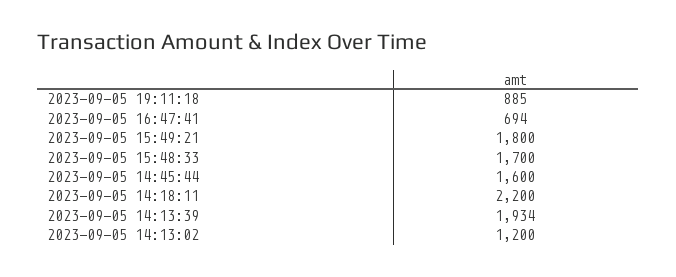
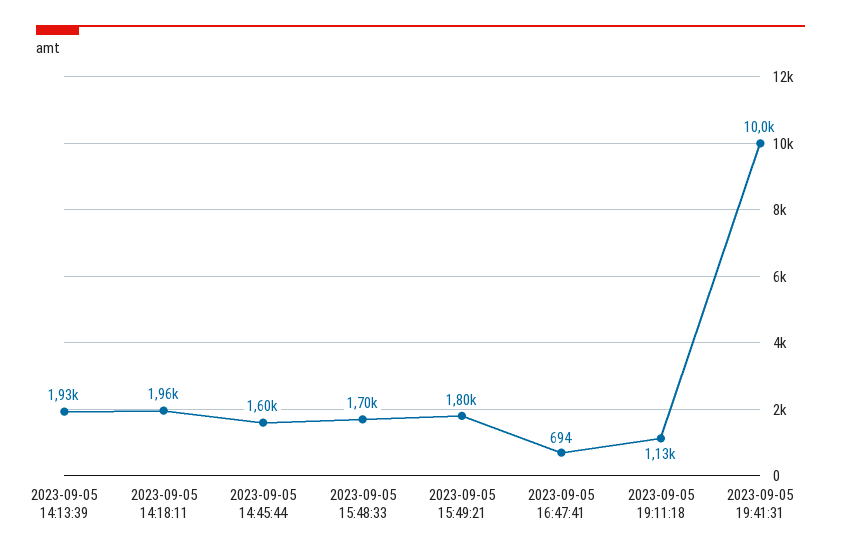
2023-09-05 19:11:18: 885 -> 1130
2023-09-05 14:18:11: 2200 -> 1960
2023-09-05 14:13:02: 1200 -> none
2023-09-05 19:41:31: none -> 10000

